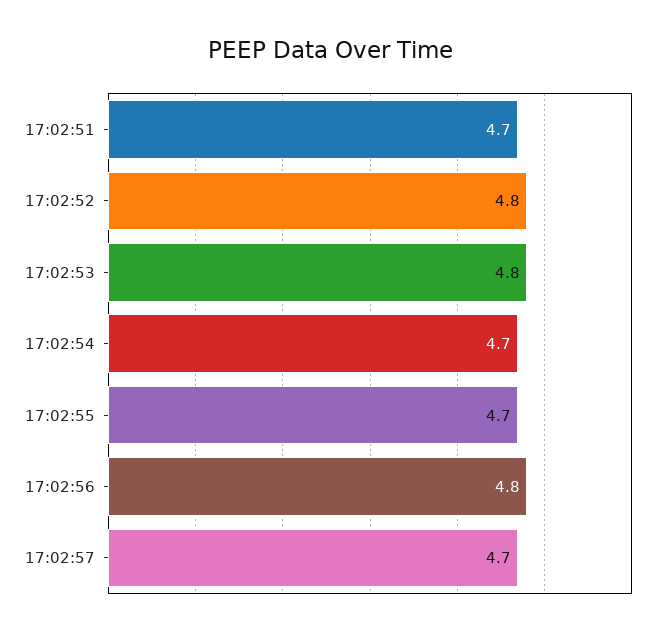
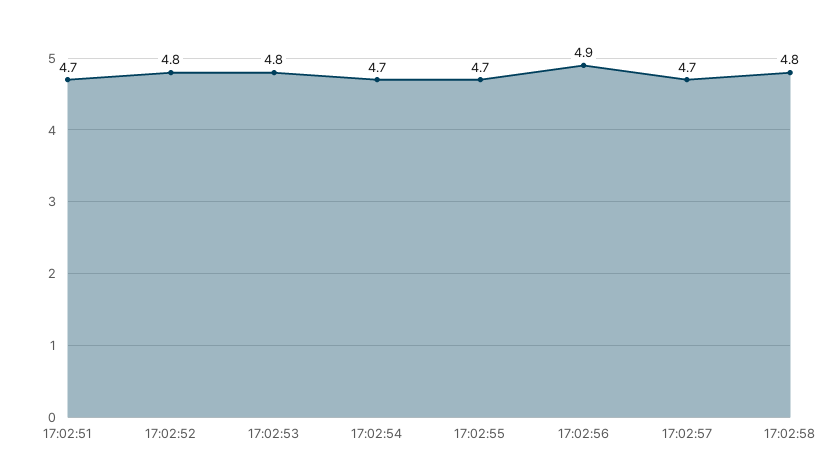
17:02:56: 4.8 -> 4.9
17:02:58: none -> 4.8

